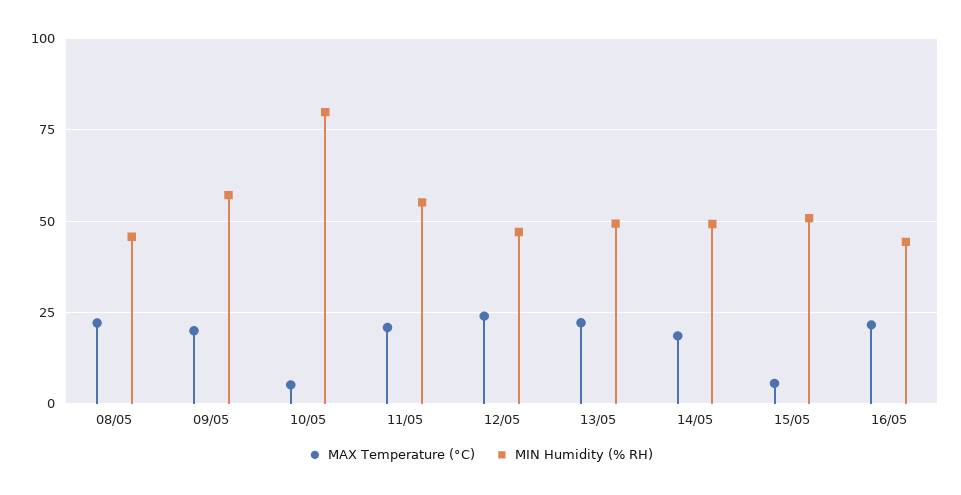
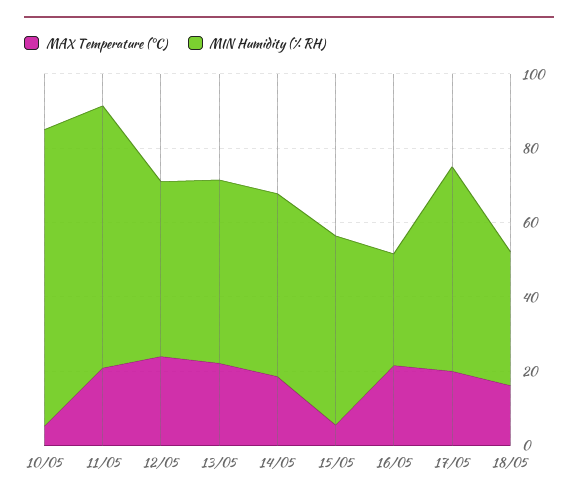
MAX Temperature (°C), 08/05: 22.5 -> none
MIN Humidity (% RH), 08/05: 45 -> none
MAX Temperature (°C), 09/05: 20 -> none
MIN Humidity (% RH), 09/05: 57.5 -> none
MIN Humidity (% RH), 11/05: 55 -> 70
MIN Humidity (% RH), 16/05: 45 -> 30
MAX Temperature (°C), 17/05: none -> 20
MIN Humidity (% RH), 17/05: none -> 55
MAX Temperature (°C), 18/05: none -> 15
MIN Humidity (% RH), 18/05: none -> 35

